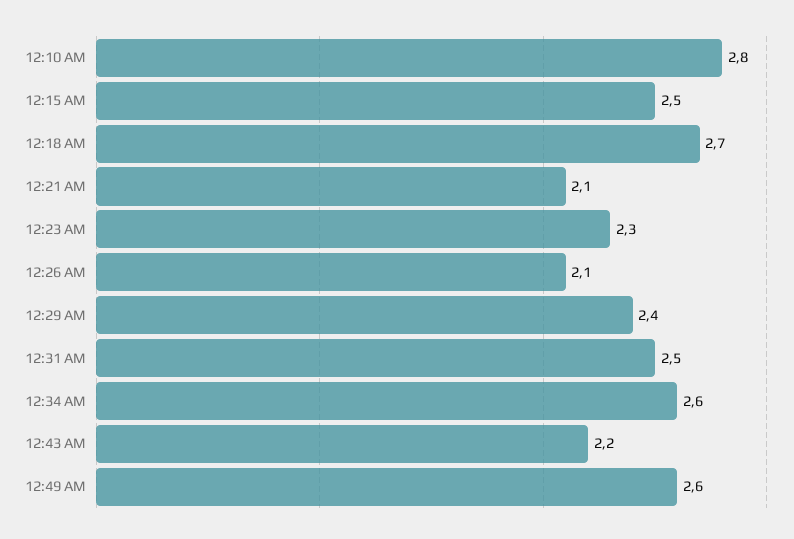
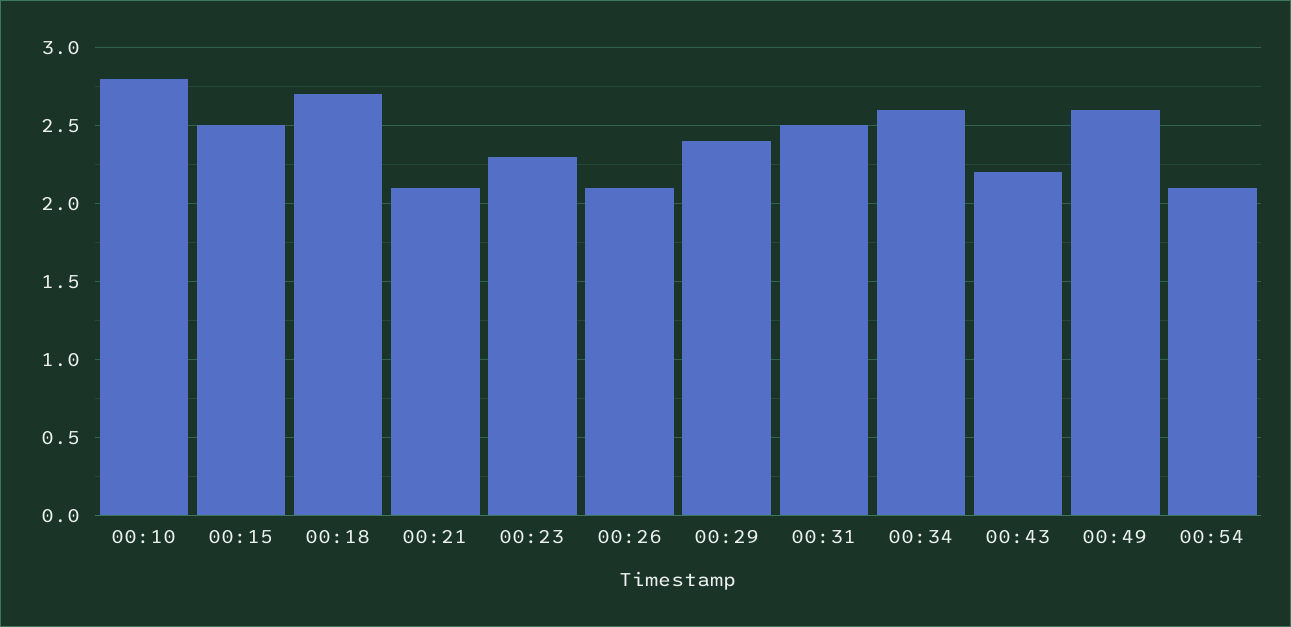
00:54: none -> 2.1

